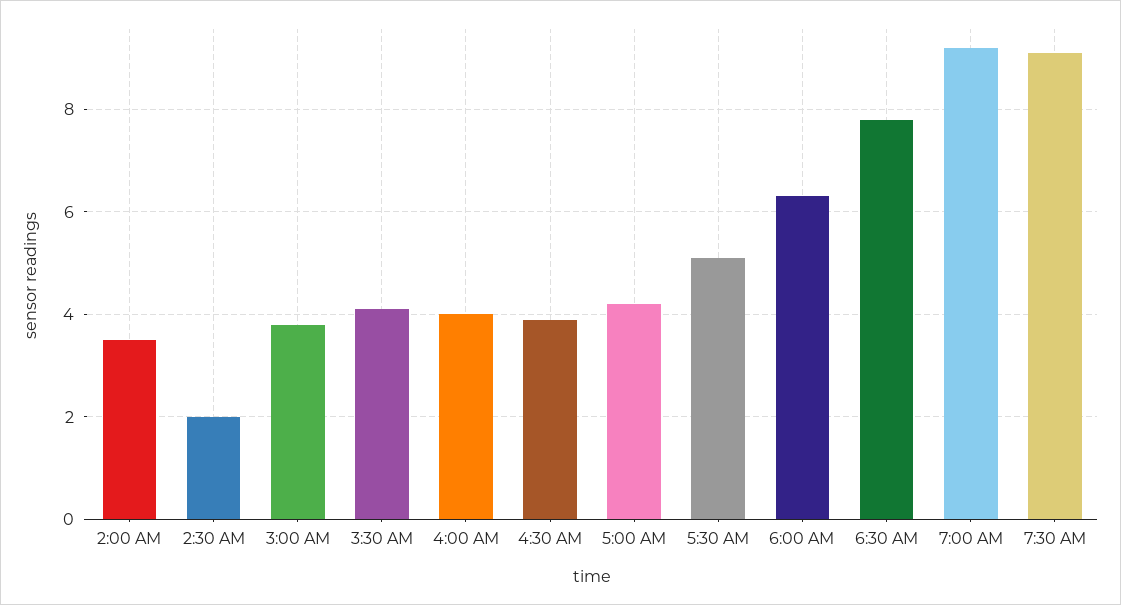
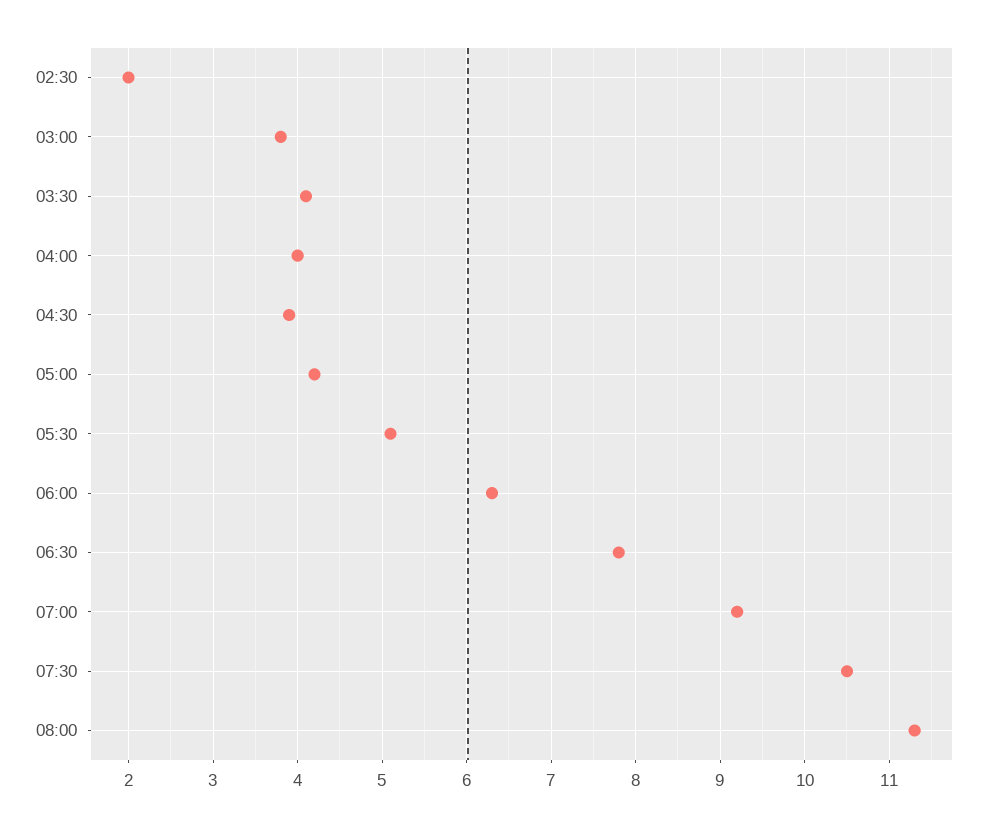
2:00 AM: 3.5 -> none
7:30 AM: 9 -> 10.5
08:00: none -> 11.3

